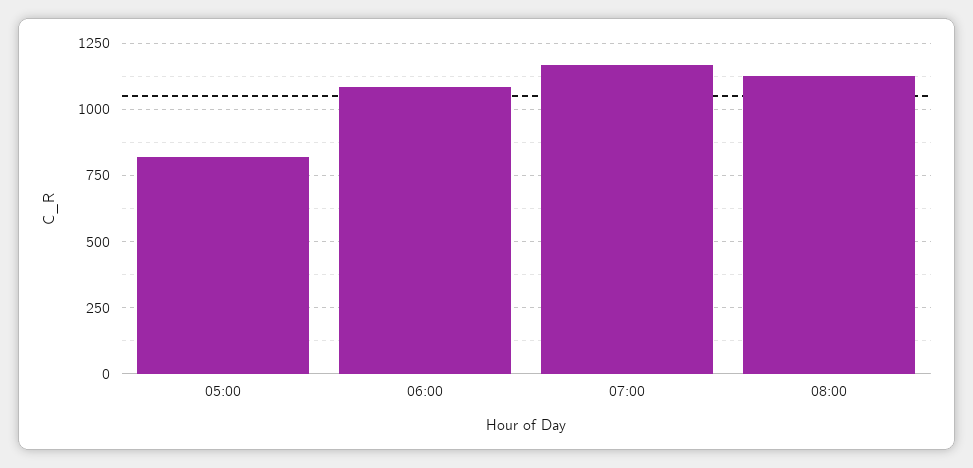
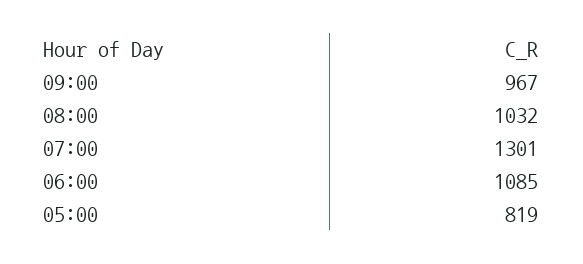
07:00: 1175 -> 1301
08:00: 1125 -> 1032
09:00: none -> 967

